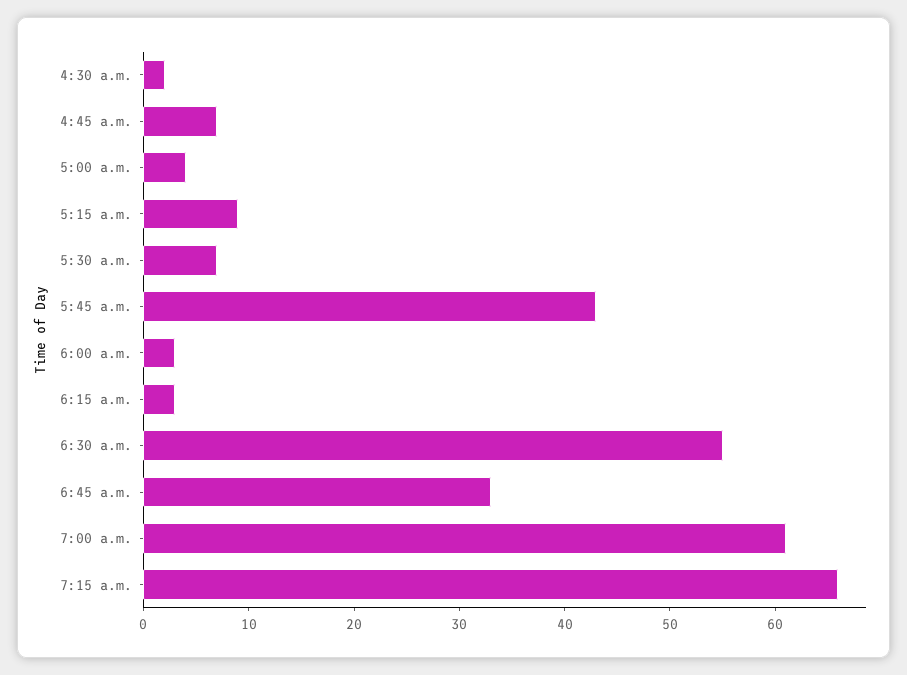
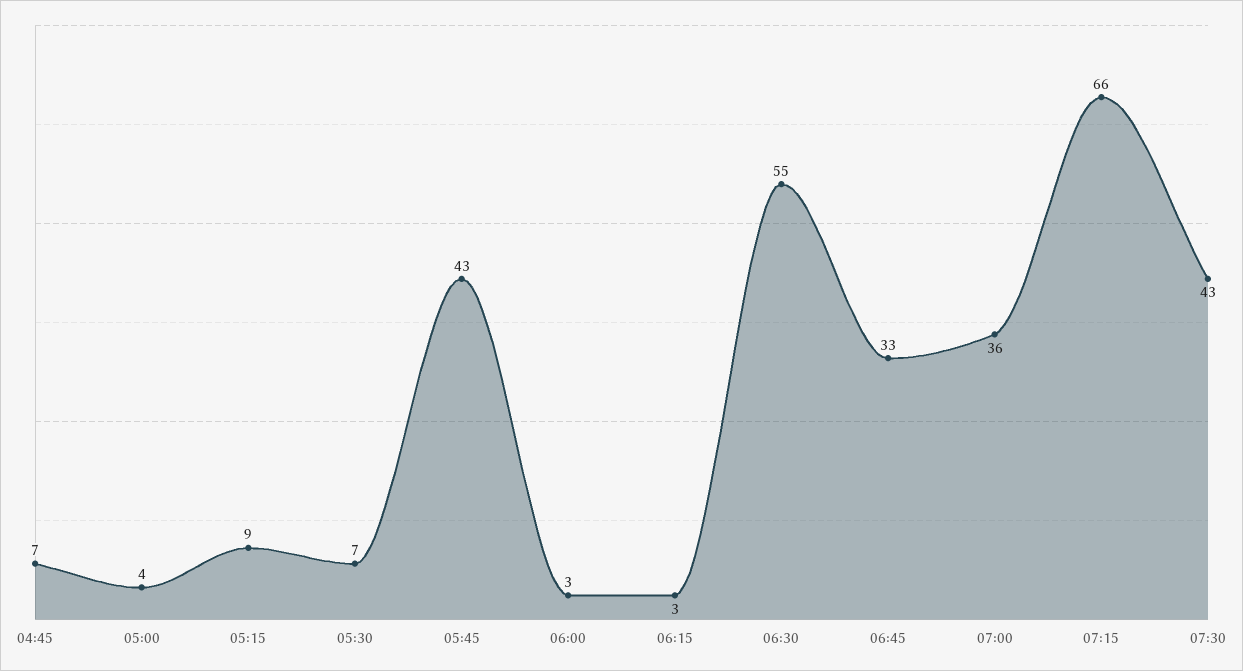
4:30 a.m.: 2 -> none
7:00 a.m.: 61 -> 36
07:30: none -> 43

